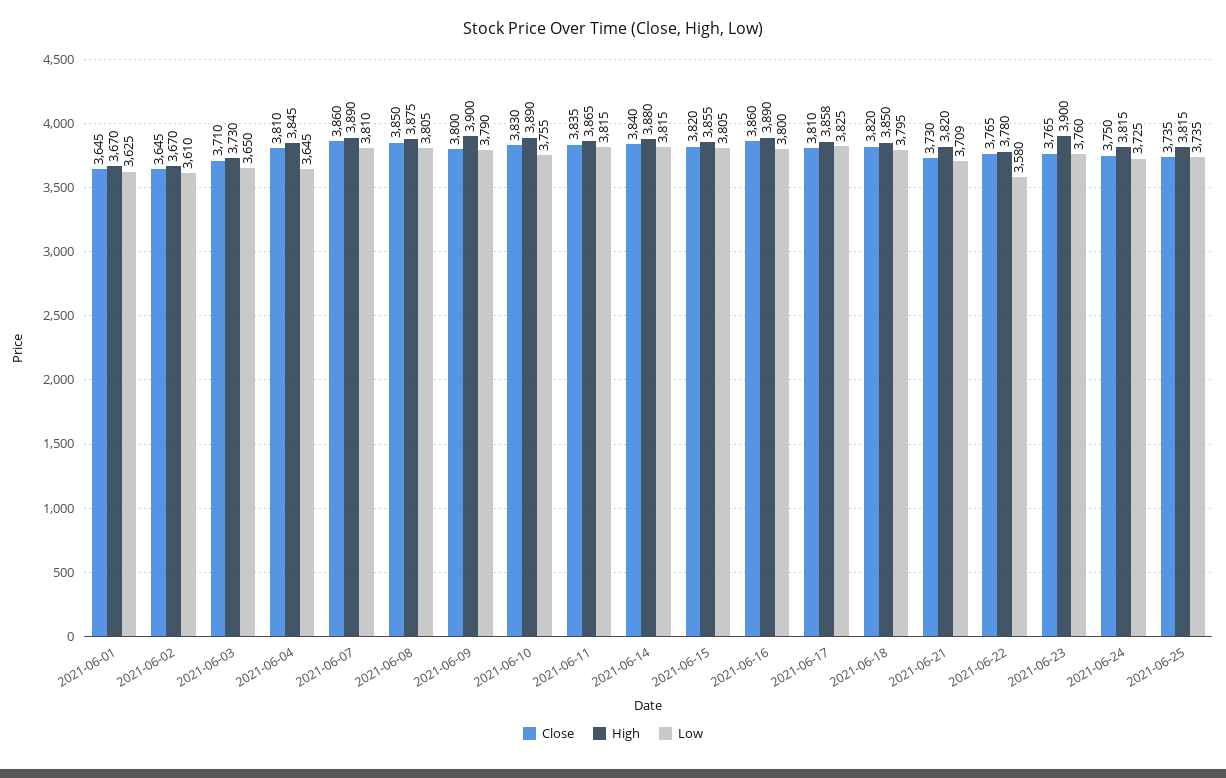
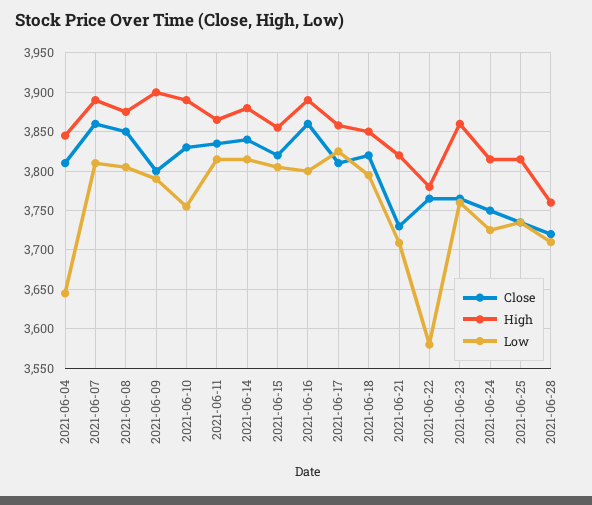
Close, 2021-06-01: 3645 -> none
High, 2021-06-01: 3670 -> none
Low, 2021-06-01: 3625 -> none
Close, 2021-06-02: 3645 -> none
High, 2021-06-02: 3670 -> none
Low, 2021-06-02: 3610 -> none
Close, 2021-06-03: 3710 -> none
High, 2021-06-03: 3730 -> none
Low, 2021-06-03: 3650 -> none
High, 2021-06-23: 3900 -> 3860
Close, 2021-06-28: none -> 3720
High, 2021-06-28: none -> 3760
Low, 2021-06-28: none -> 3710

